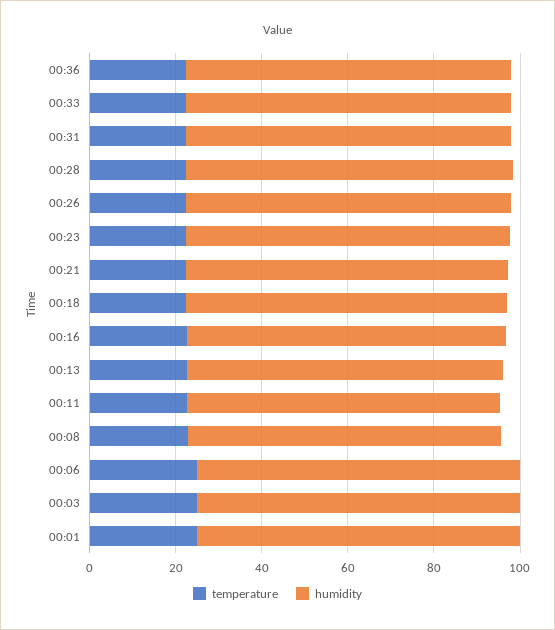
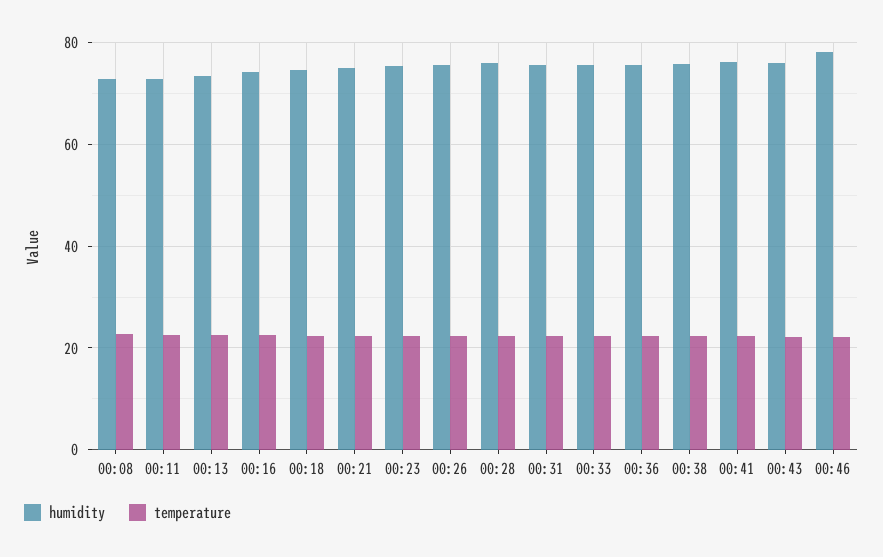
temperature, 00:06: 25 -> none
humidity, 00:06: 75 -> none
temperature, 00:03: 25 -> none
humidity, 00:03: 75 -> none
temperature, 00:01: 25 -> none
humidity, 00:01: 75 -> none
humidity, 00:38: none -> 76
temperature, 00:38: none -> 22
humidity, 00:41: none -> 76
temperature, 00:41: none -> 22
humidity, 00:43: none -> 76
temperature, 00:43: none -> 22
humidity, 00:46: none -> 78
temperature, 00:46: none -> 22

